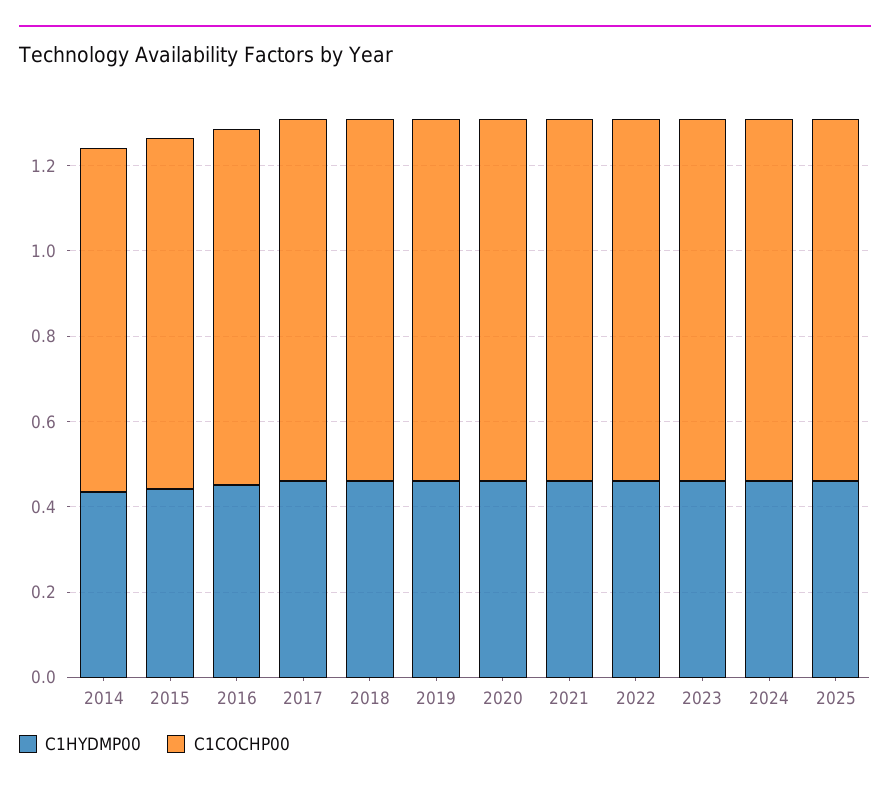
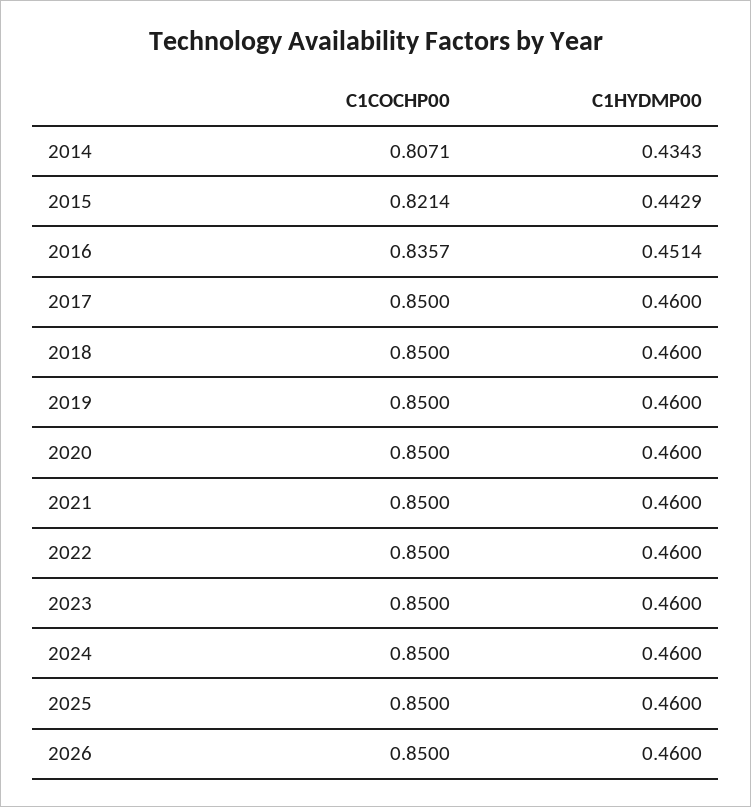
C1COCHP00, 2026: none -> 0.85
C1HYDMP00, 2026: none -> 0.46

